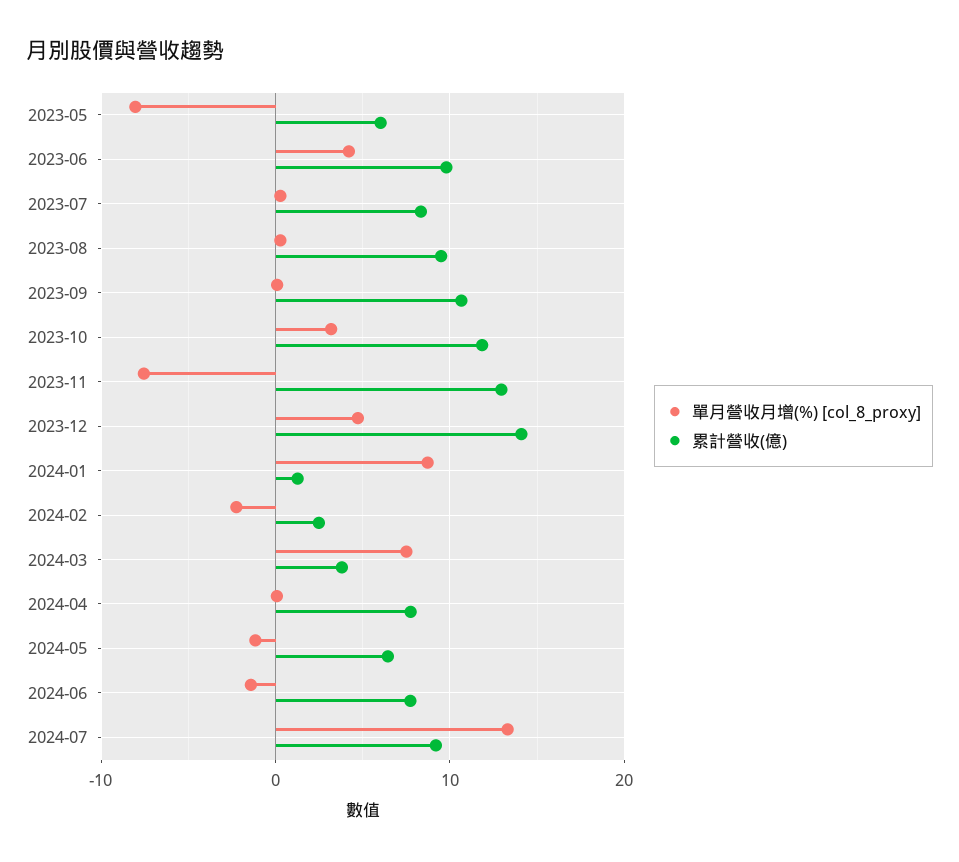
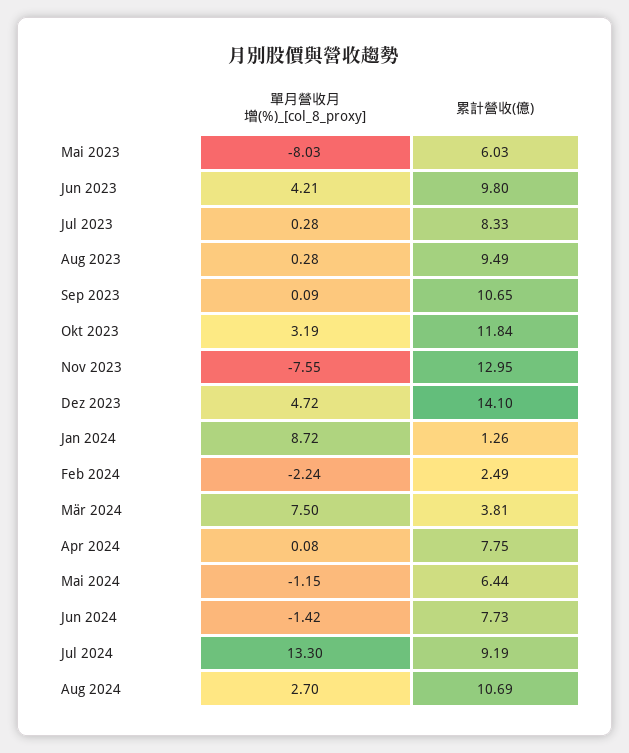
單月營收月增(%) [col_8_proxy], Aug 2024: none -> 2.7
累計營收(億), Aug 2024: none -> 10.69

